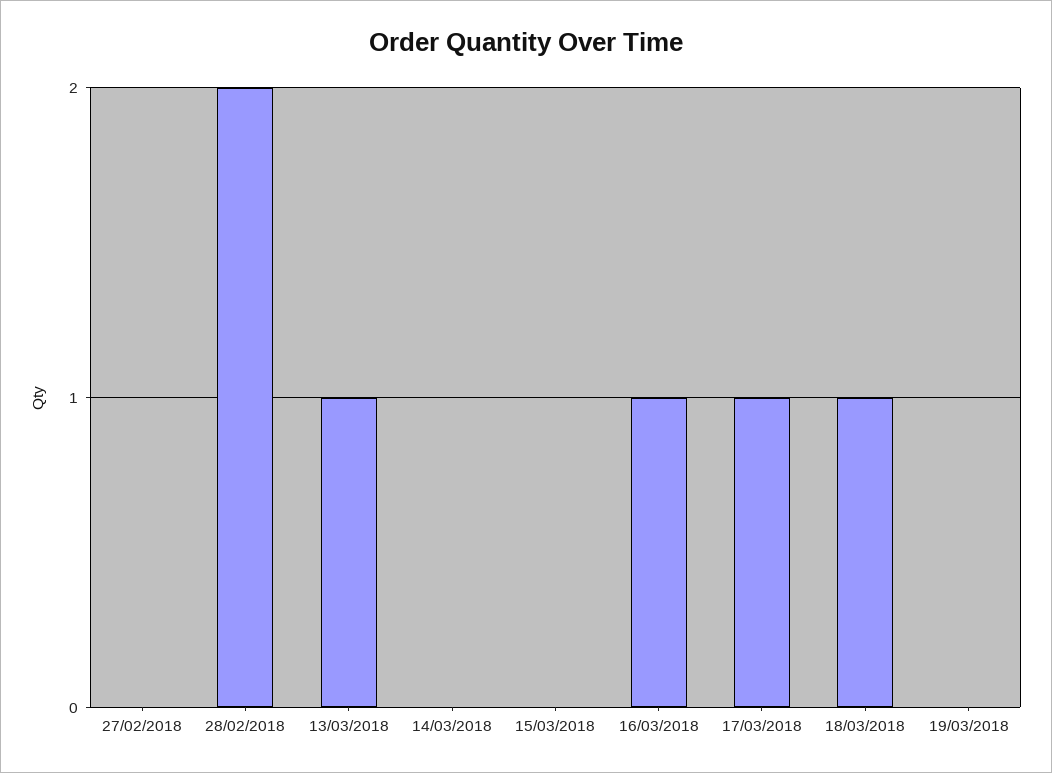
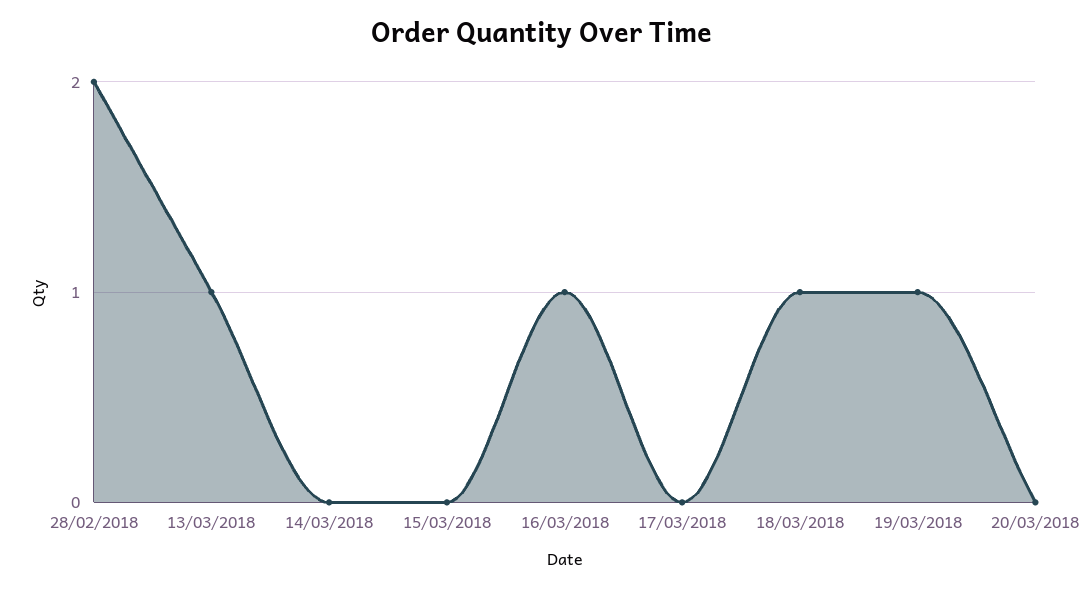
27/02/2018: 0 -> none
17/03/2018: 1 -> 0
19/03/2018: 0 -> 1
20/03/2018: none -> 0

